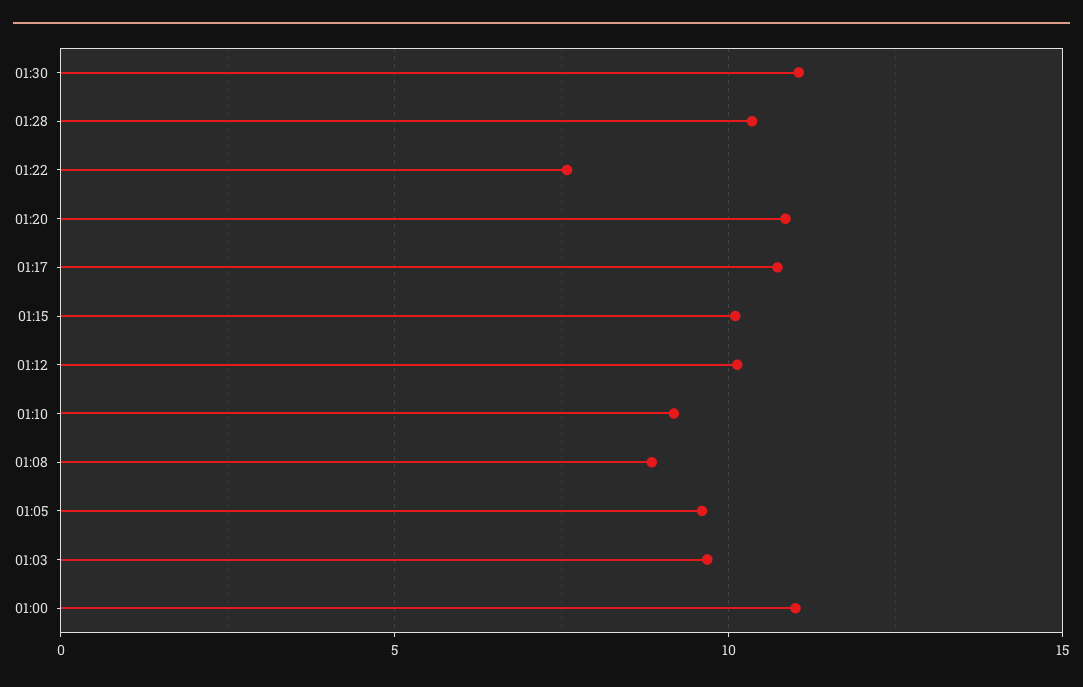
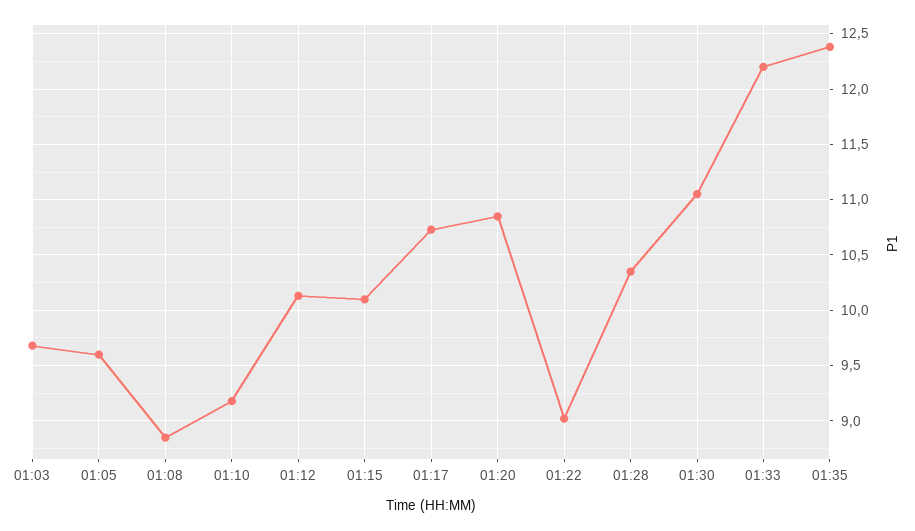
01:22: 7.5 -> 9
01:00: 11 -> none
01:33: none -> 12.2
01:35: none -> 12.4

